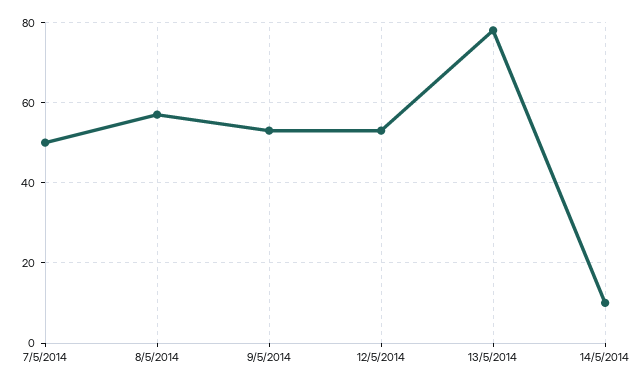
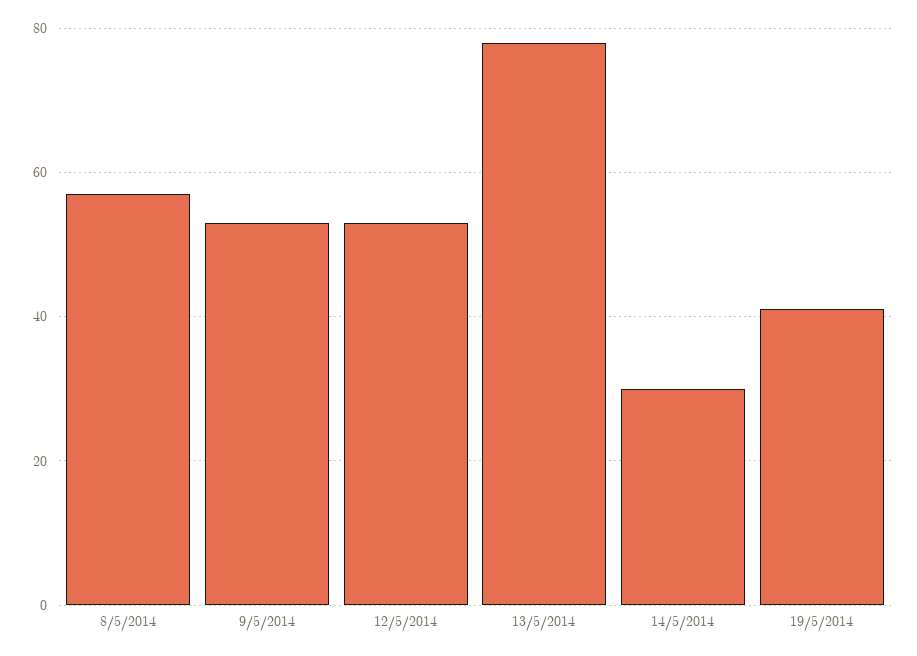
7/5/2014: 50 -> none
14/5/2014: 10 -> 30
19/5/2014: none -> 40

